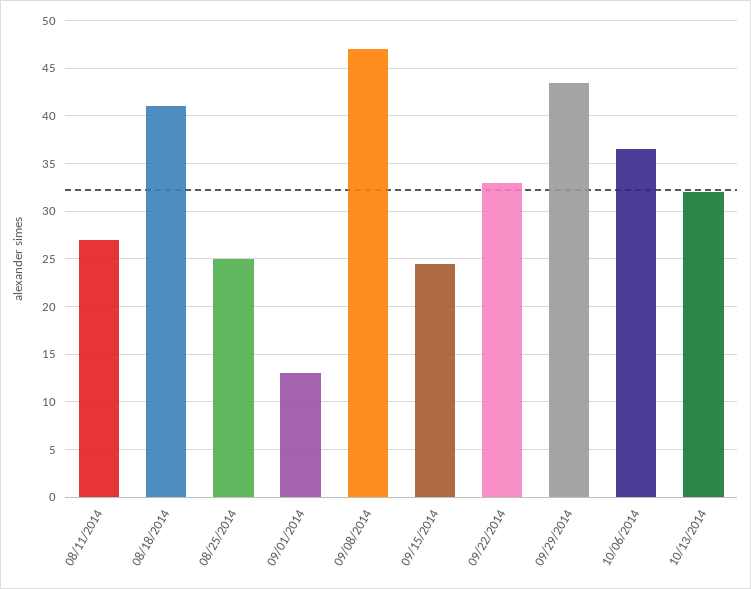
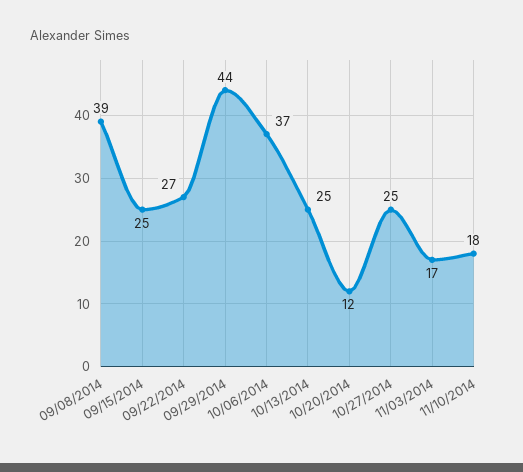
08/11/2014: 27 -> none
08/18/2014: 41 -> none
08/25/2014: 25 -> none
09/01/2014: 13 -> none
09/08/2014: 47 -> 39
09/22/2014: 33 -> 27
10/13/2014: 32 -> 25
10/20/2014: none -> 12
10/27/2014: none -> 25
11/03/2014: none -> 17
11/10/2014: none -> 18

